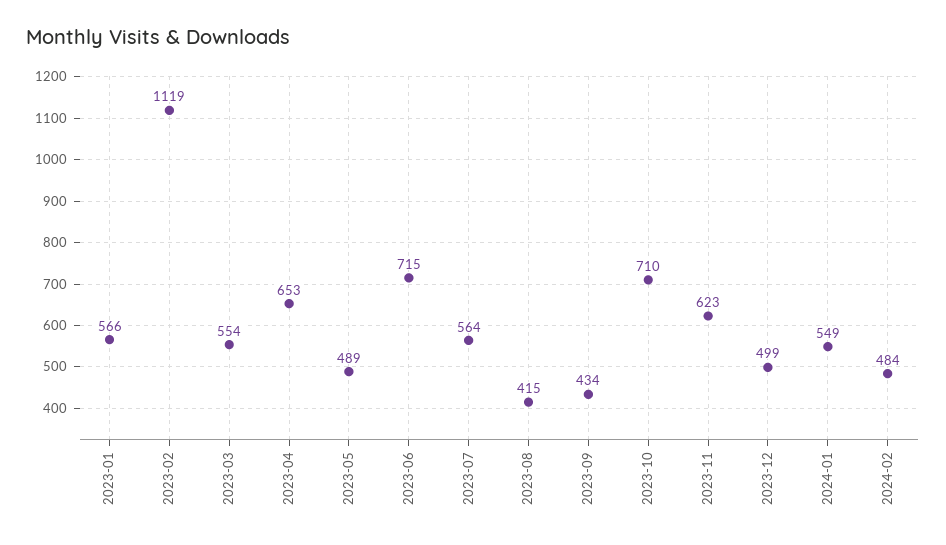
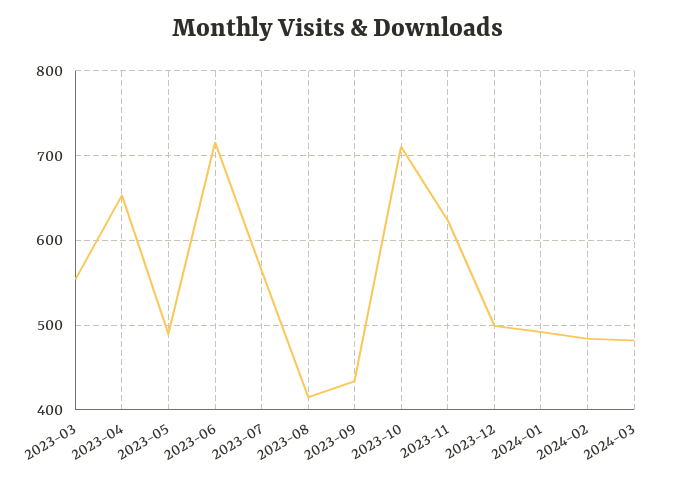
2023-01: 566 -> none
2023-02: 1119 -> none
2024-01: 549 -> 490
2024-03: none -> 480

